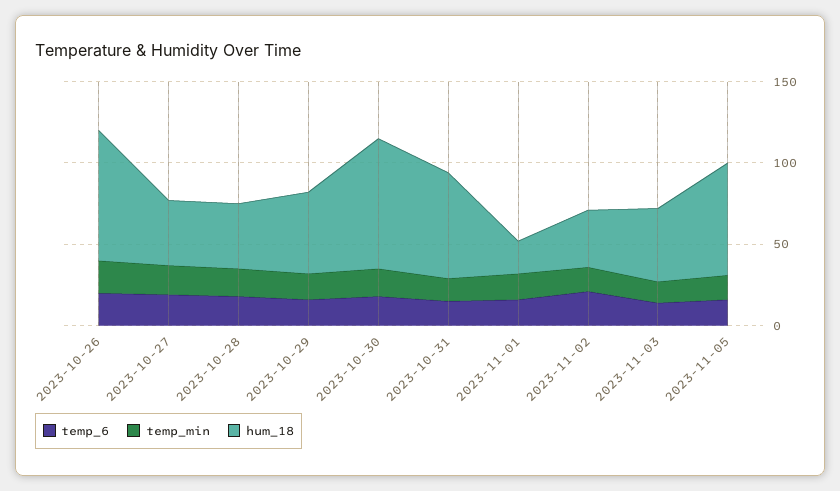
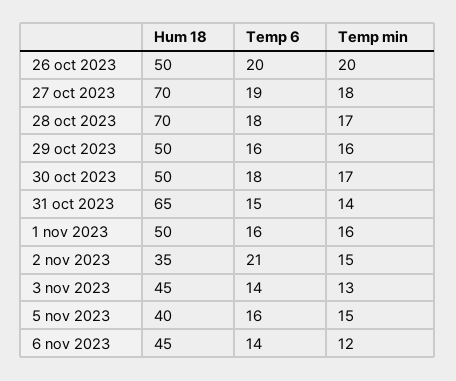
hum_18, 2023-10-26: 80 -> 50
hum_18, 2023-10-27: 40 -> 70
hum_18, 2023-10-28: 40 -> 70
hum_18, 2023-10-30: 80 -> 50
hum_18, 2023-11-01: 20 -> 50
hum_18, 2023-11-05: 70 -> 40
hum_18, 6 nov 2023: none -> 45
temp_6, 6 nov 2023: none -> 14
temp_min, 6 nov 2023: none -> 12

